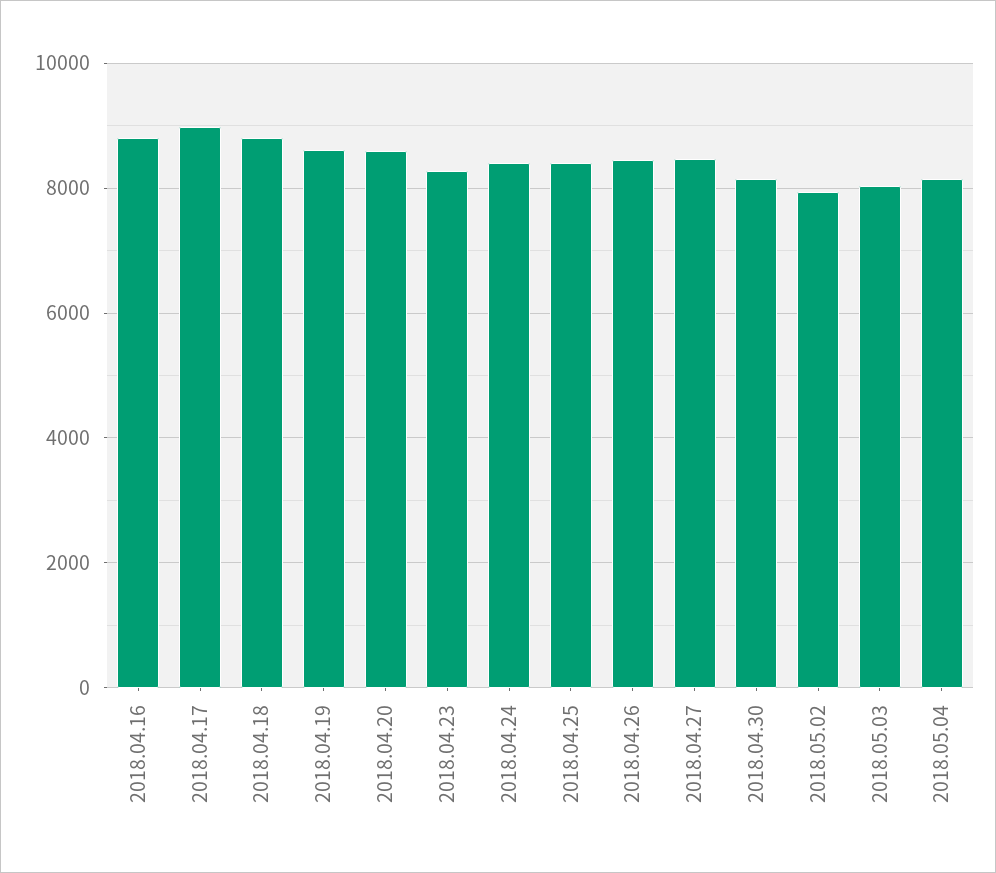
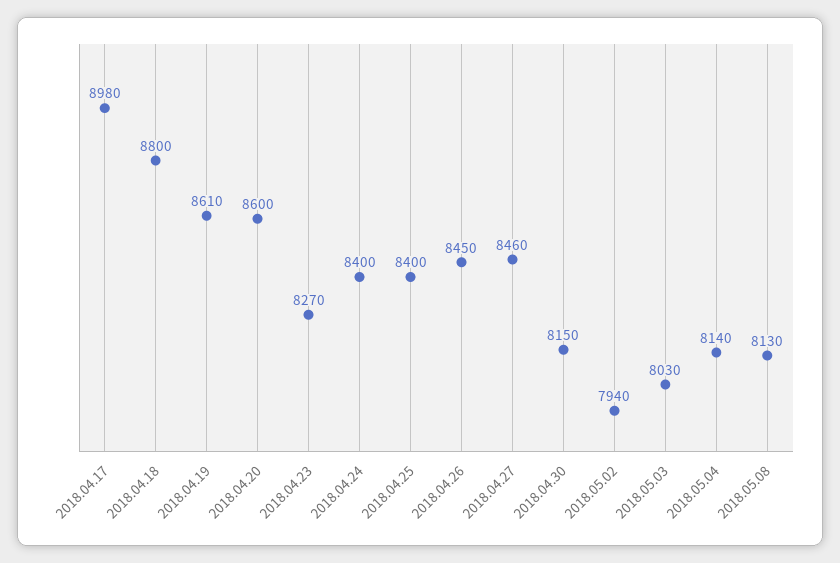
2018.04.16: 8800 -> none
2018.05.08: none -> 8130

